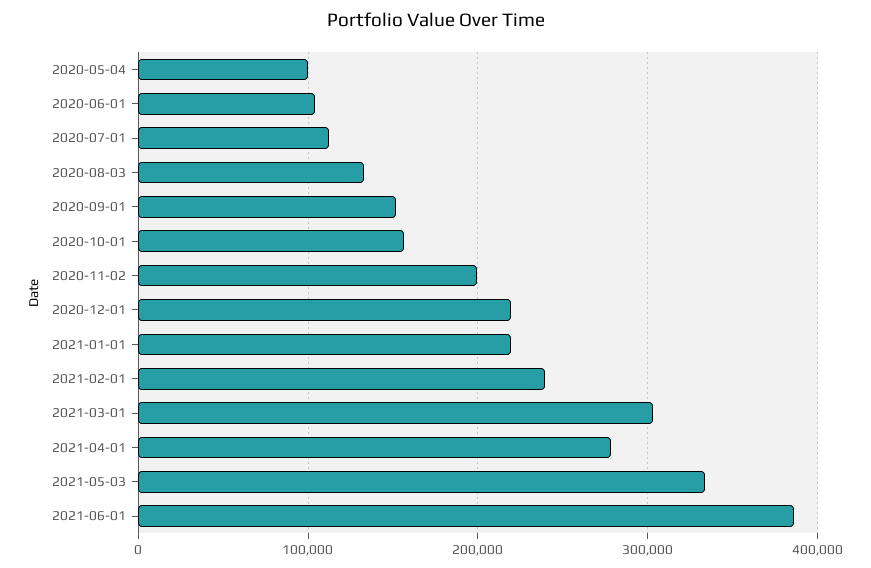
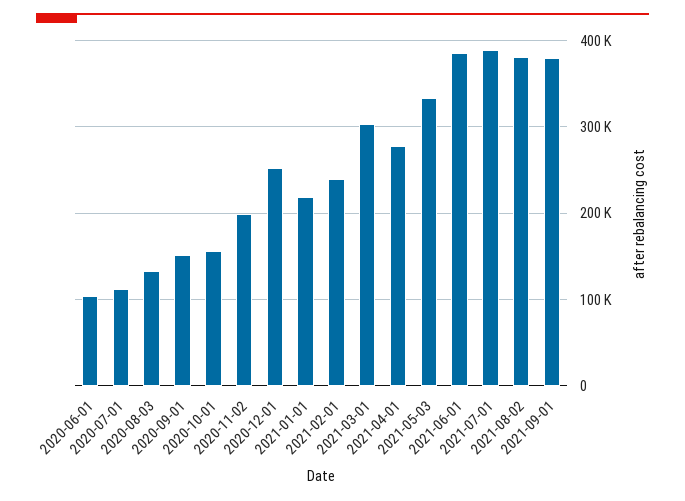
2020-05-04: 100000 -> none
2020-12-01: 220000 -> 250000
2021-07-01: none -> 390000
2021-08-02: none -> 380000
2021-09-01: none -> 380000

